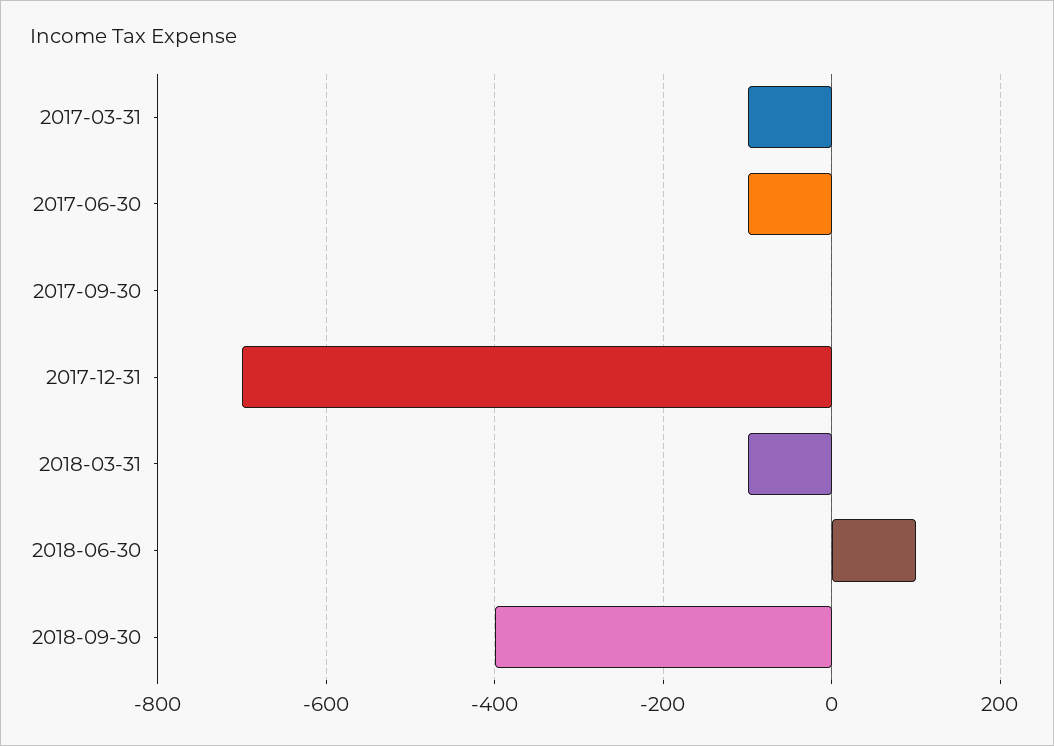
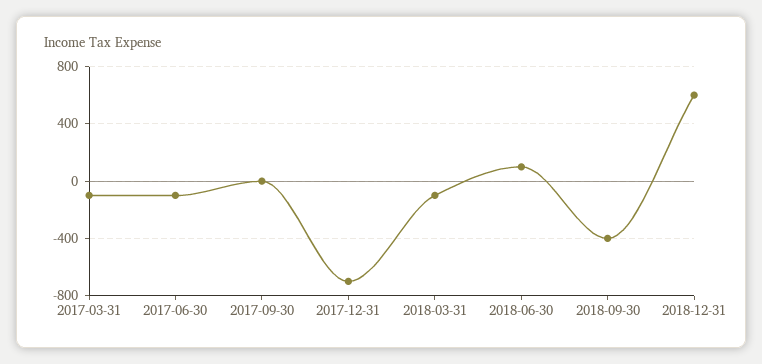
2018-12-31: none -> 600

